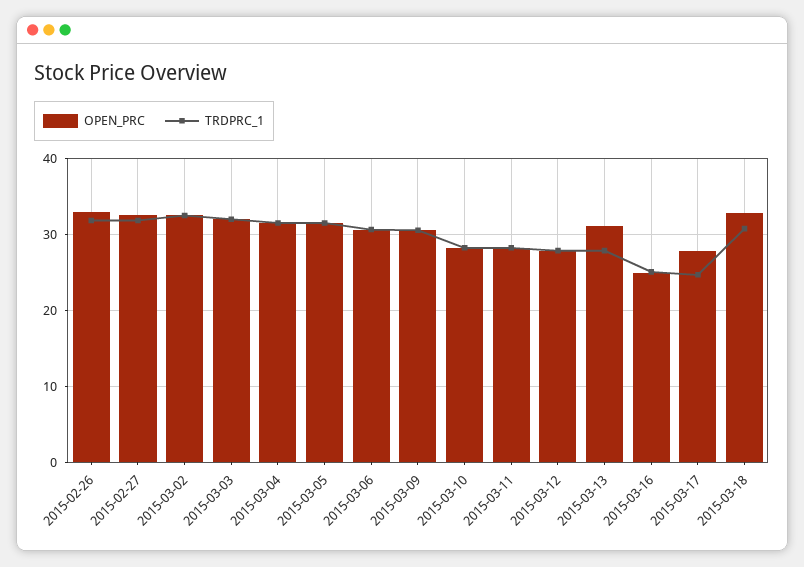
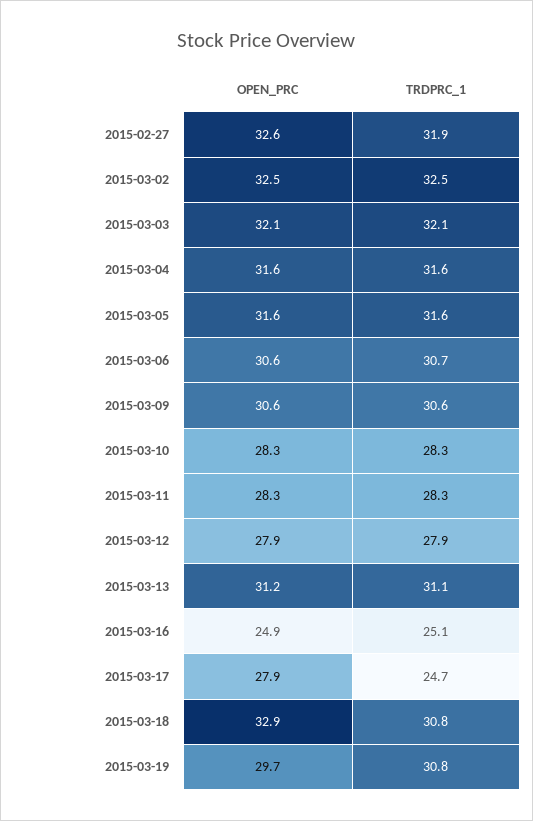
OPEN_PRC, 2015-02-26: 33 -> none
TRDPRC_1, 2015-02-26: 32 -> none
TRDPRC_1, 2015-03-13: 28 -> 31.1
OPEN_PRC, 2015-03-19: none -> 29.7
TRDPRC_1, 2015-03-19: none -> 30.8

